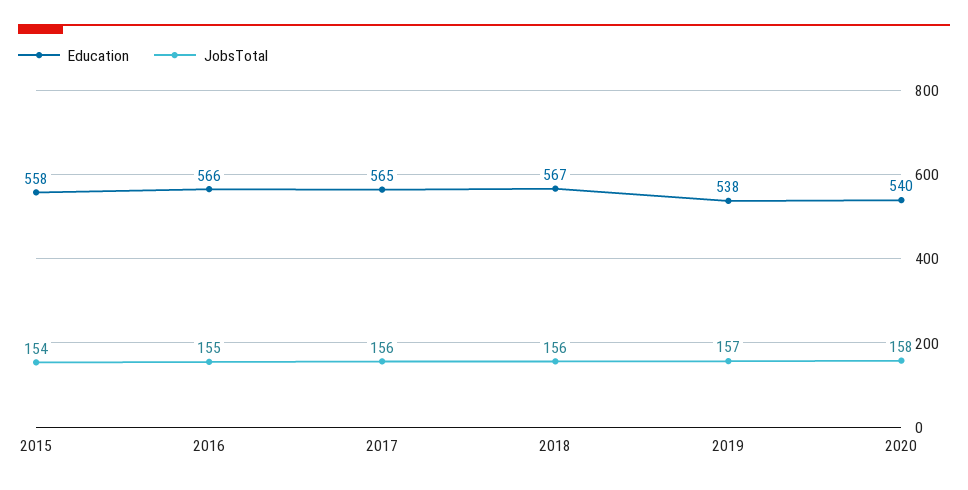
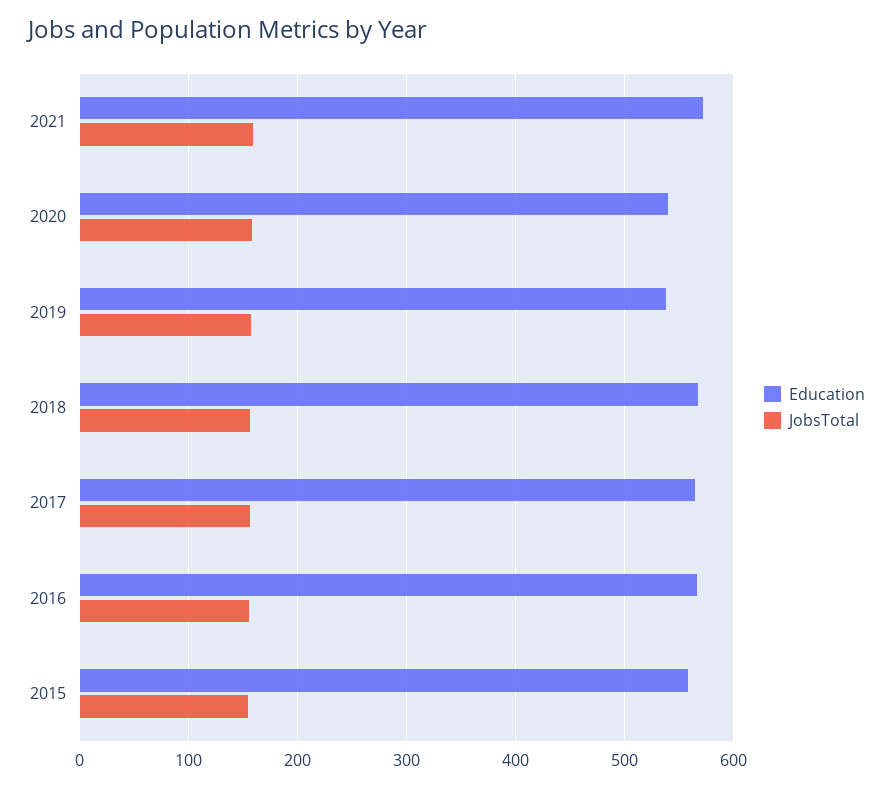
Education, 2021: none -> 570
JobsTotal, 2021: none -> 160

